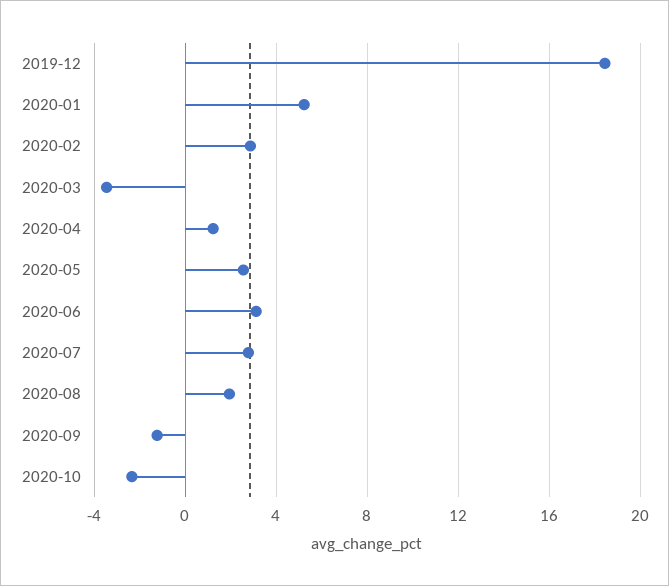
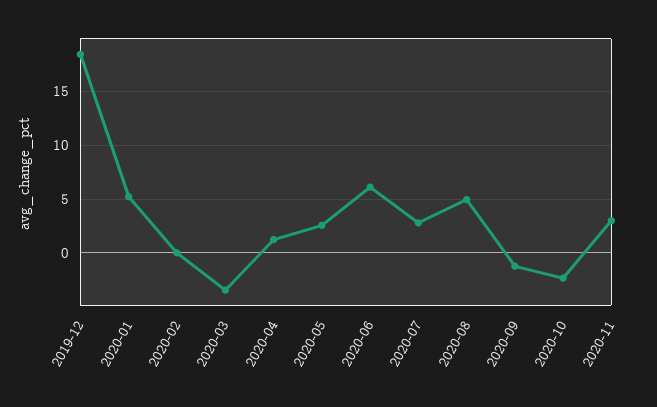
2020-02: 3 -> 0
2020-06: 3 -> 6
2020-08: 2 -> 5
2020-11: none -> 3

